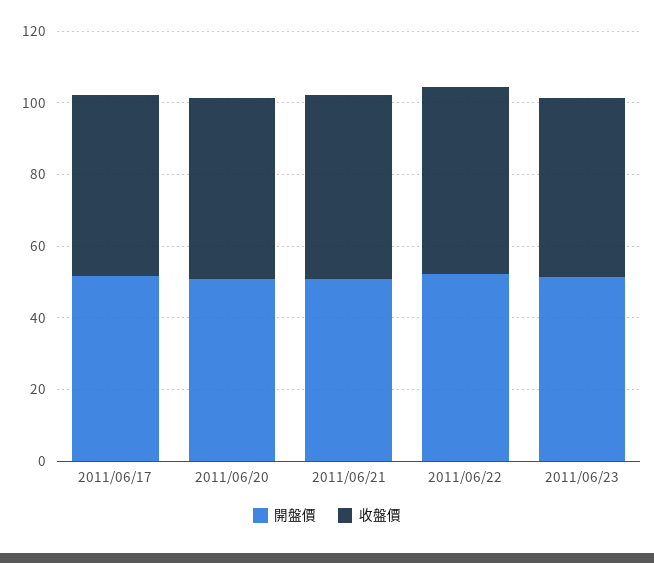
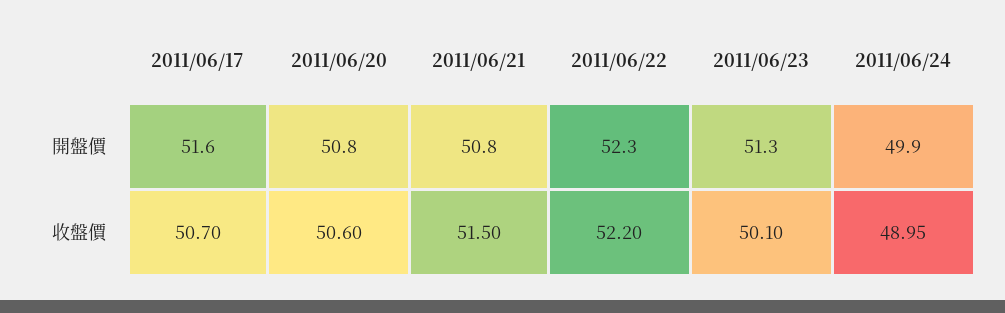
開盤價, 2011/06/24: none -> 49.9
收盤價, 2011/06/24: none -> 48.95

